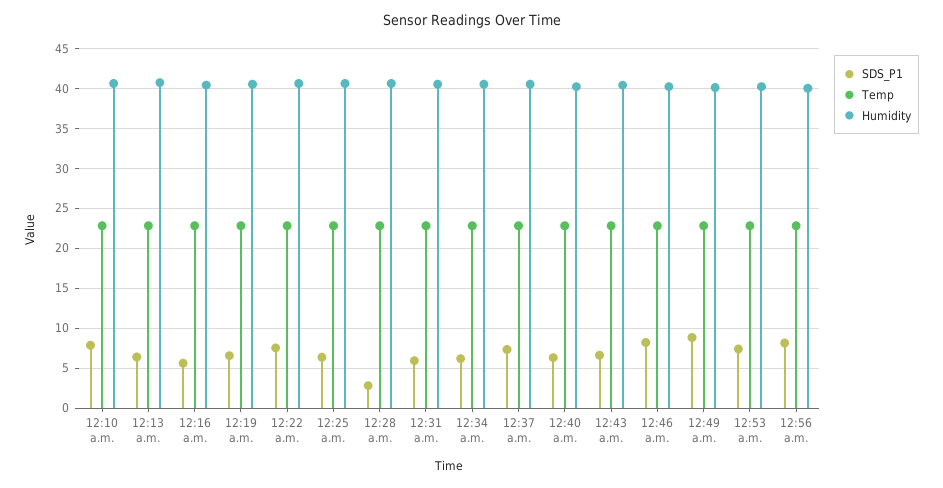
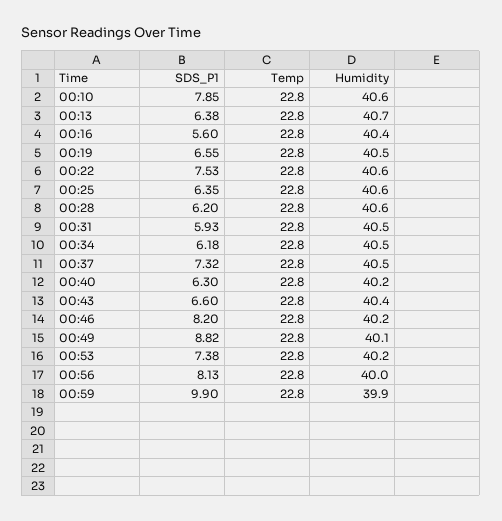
SDS_P1, 12:28 a.m.: 3 -> 6.2
SDS_P1, 00:59: none -> 9.9
Temp, 00:59: none -> 22.8
Humidity, 00:59: none -> 39.9

